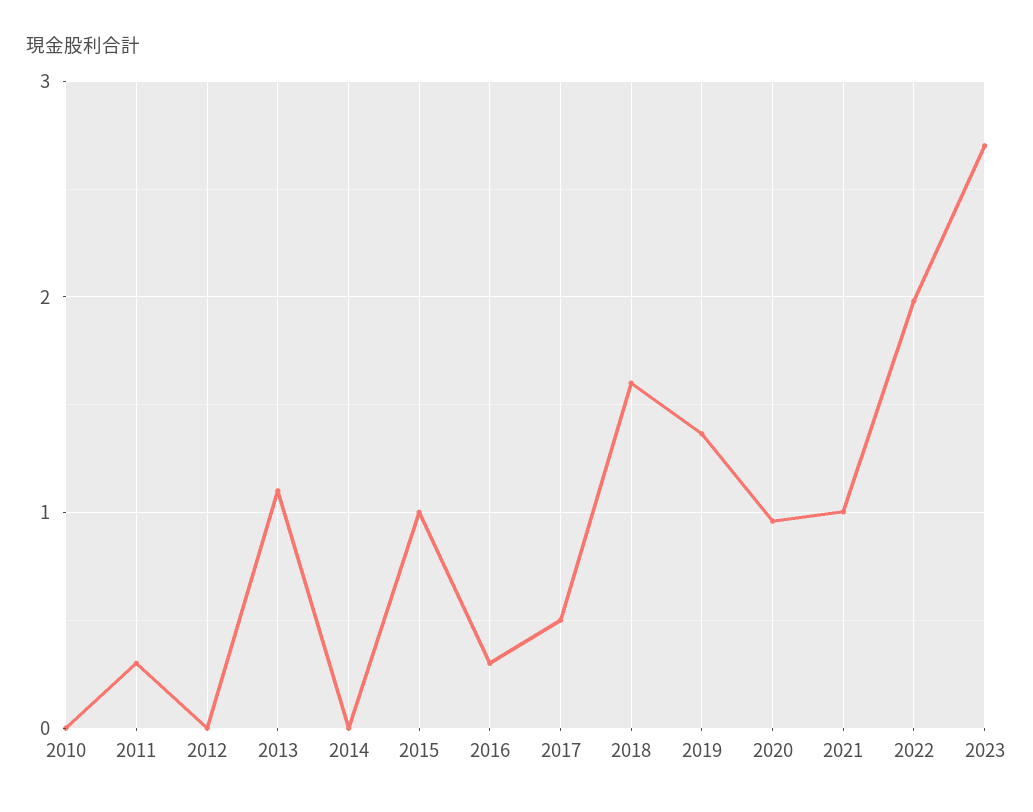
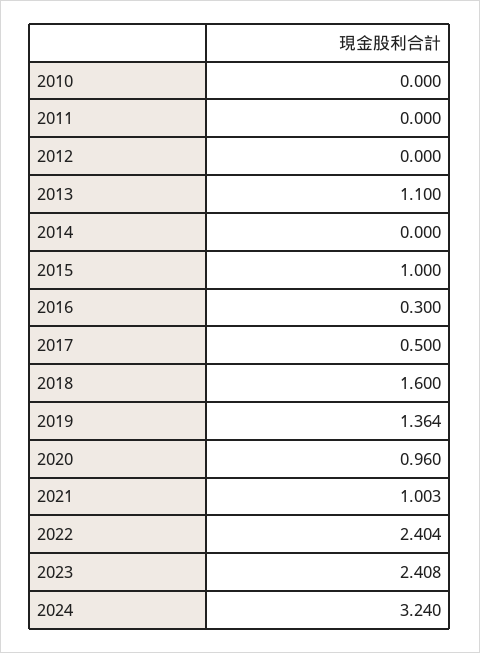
2011: 0.3 -> 0
2022: 2 -> 2.404
2023: 2.7 -> 2.408
2024: none -> 3.24

